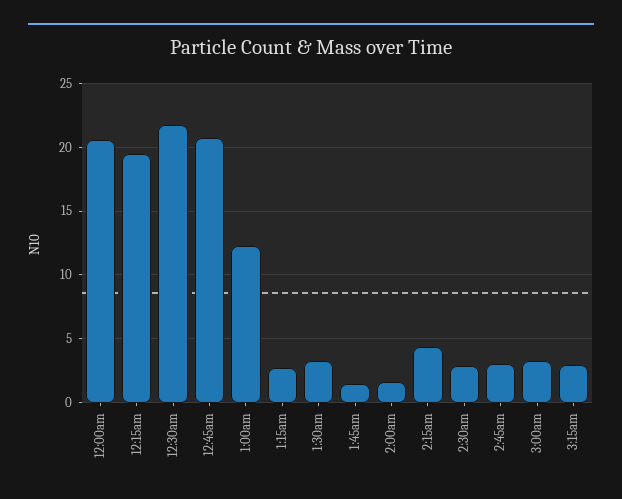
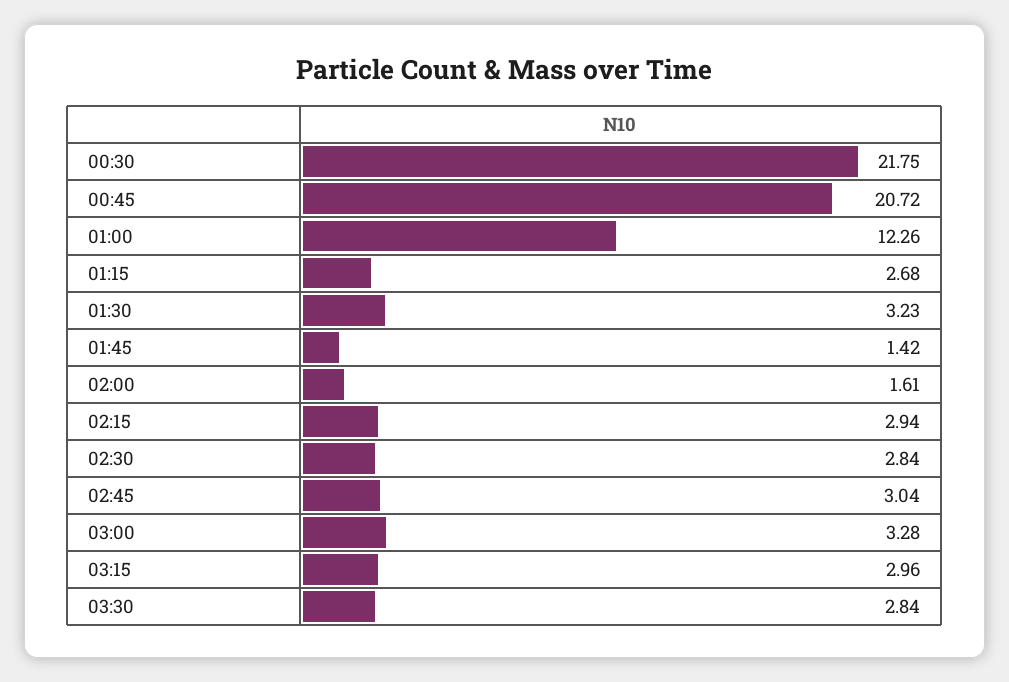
12:00am: 20.5 -> none
12:15am: 19.5 -> none
2:15am: 4.5 -> 2.94
03:30: none -> 2.84

